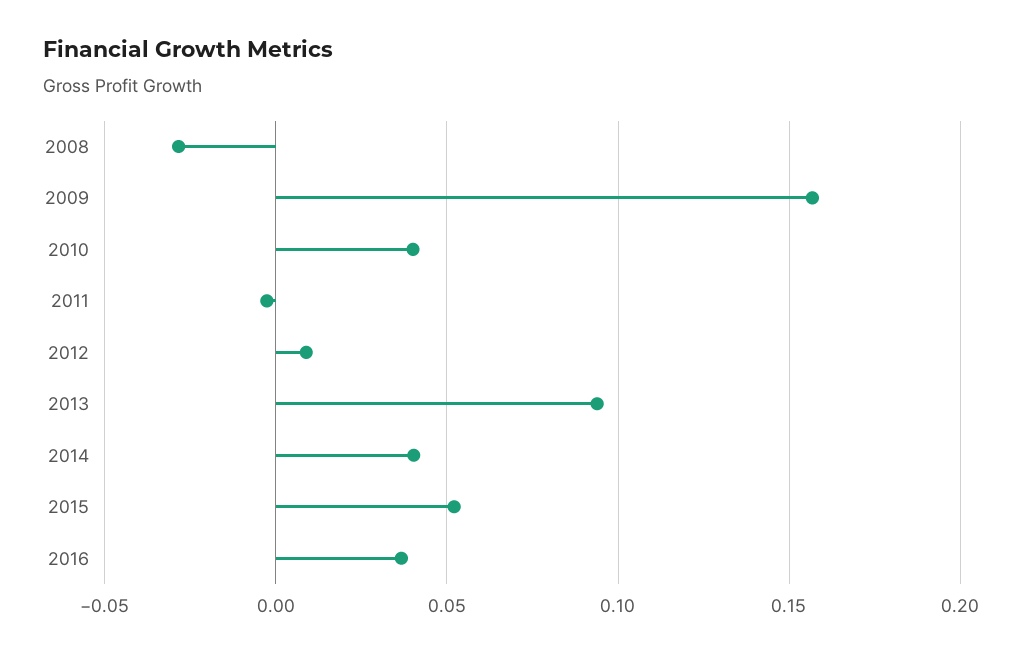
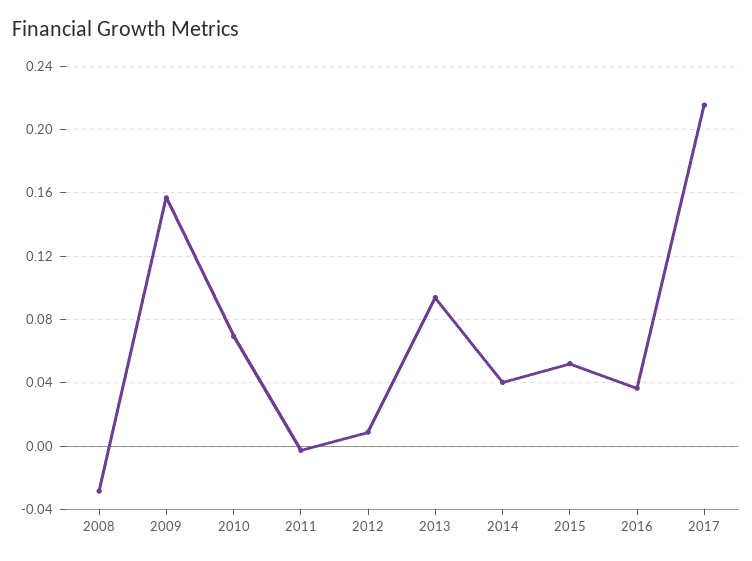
2010: 0.04 -> 0.07
2017: none -> 0.215

